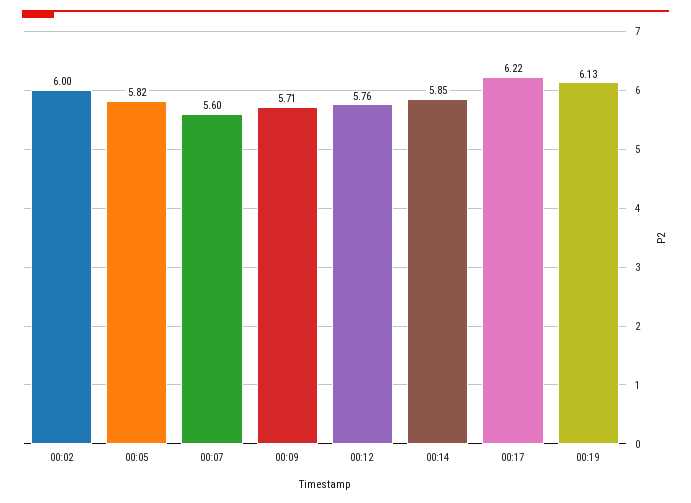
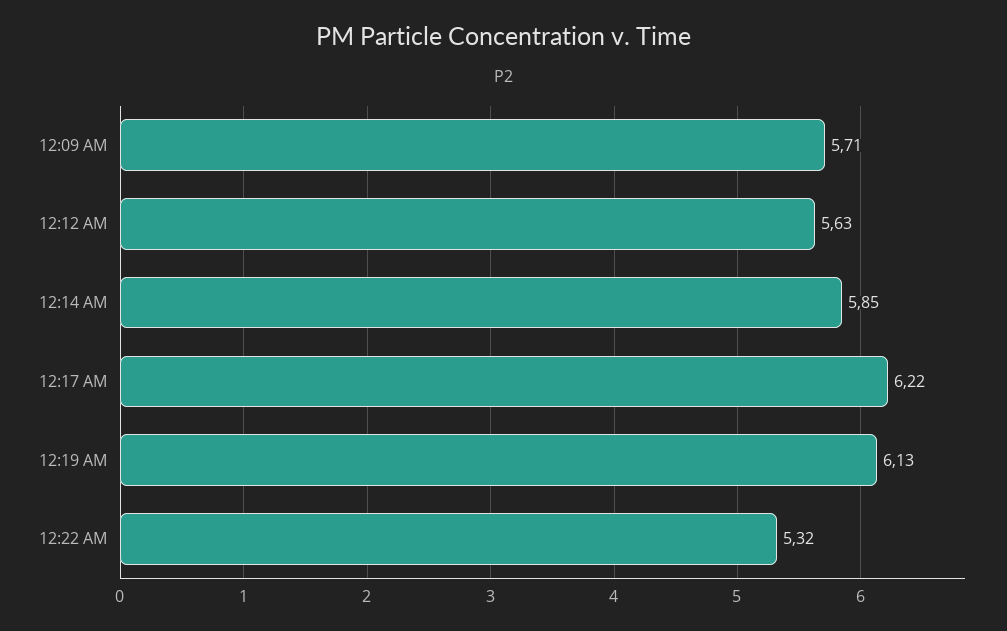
00:02: 6 -> none
00:05: 5.82 -> none
00:07: 5.6 -> none
00:12: 5.76 -> 5.63
12:22 AM: none -> 5.32

